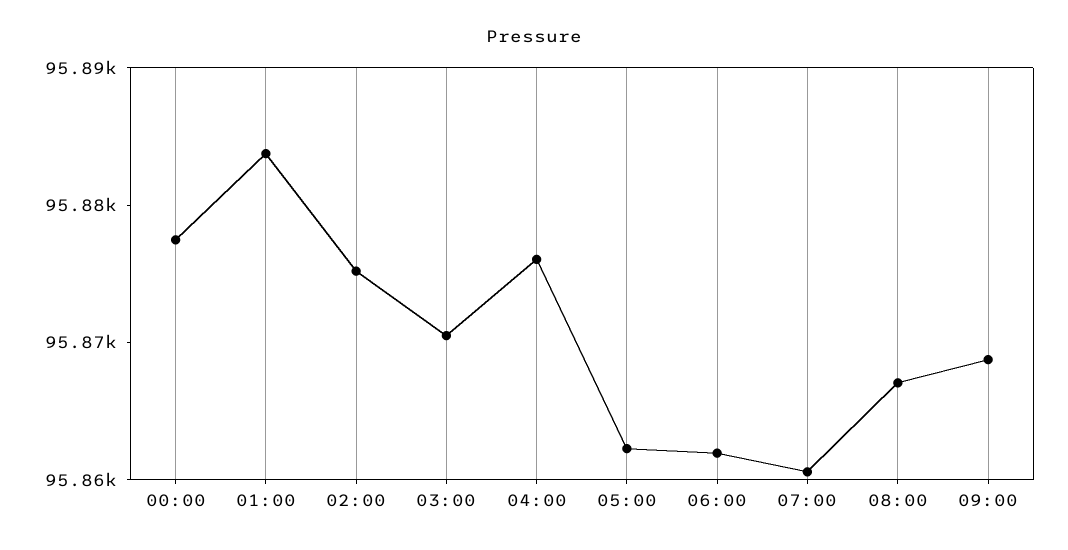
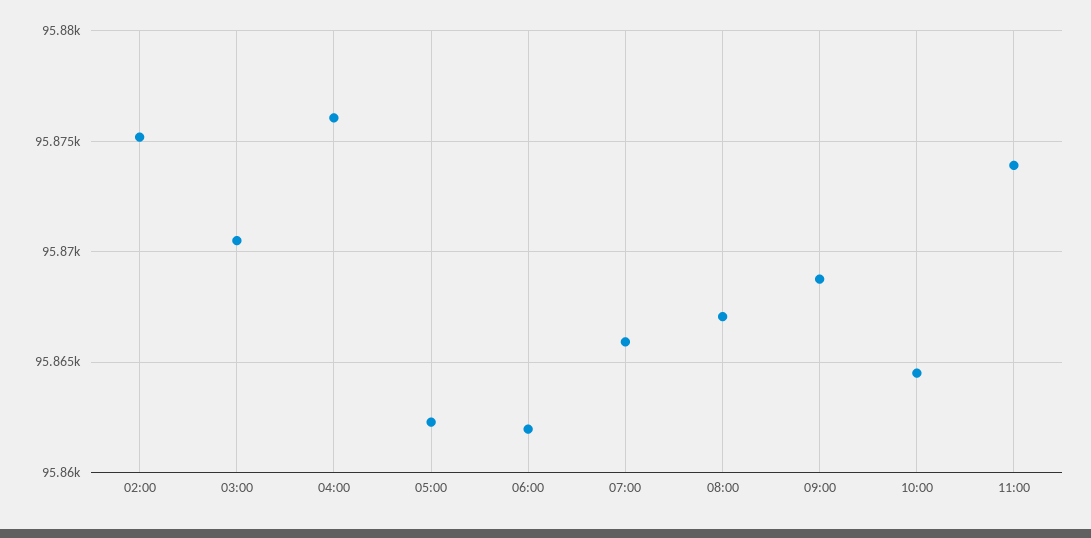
00:00: 95878 -> none
01:00: 95884 -> none
07:00: 95860 -> 95866
10:00: none -> 95864.5
11:00: none -> 95874

